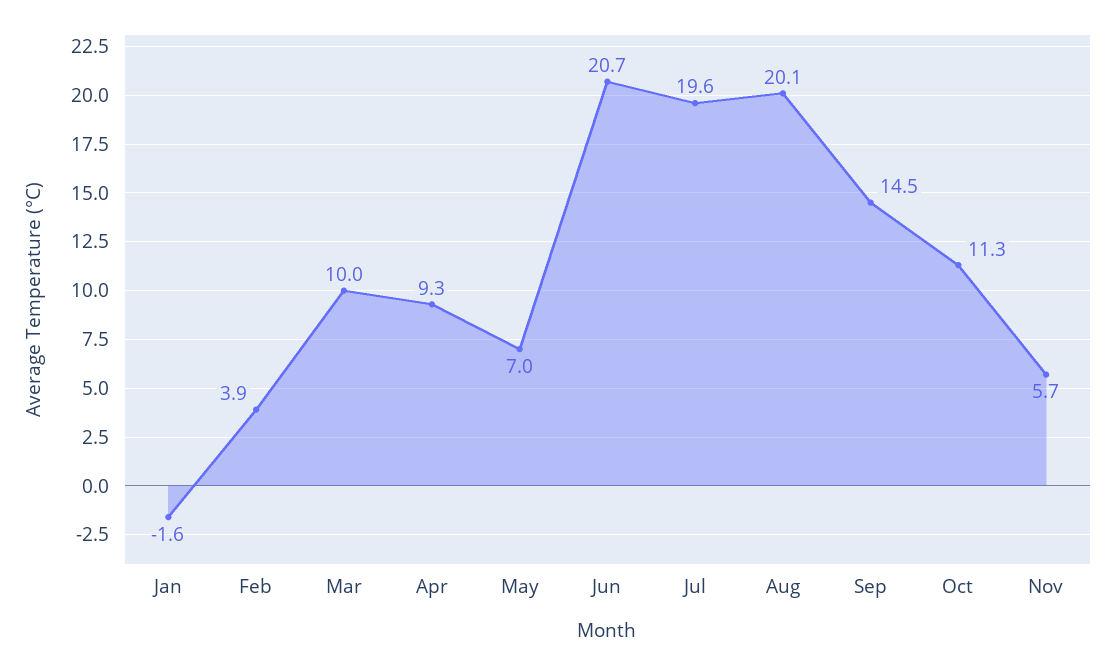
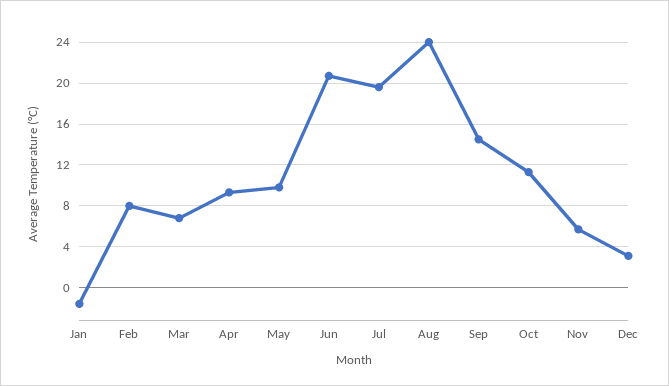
Feb: 3.9 -> 8
Mar: 10 -> 7
May: 7 -> 10
Aug: 20.1 -> 24
Dec: none -> 3

